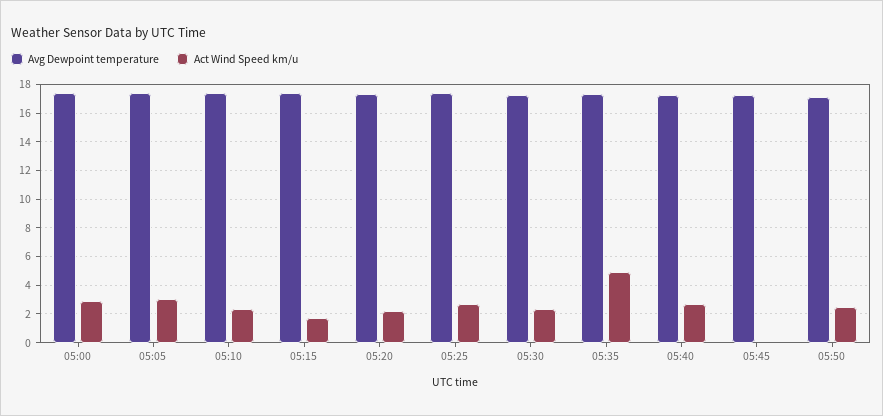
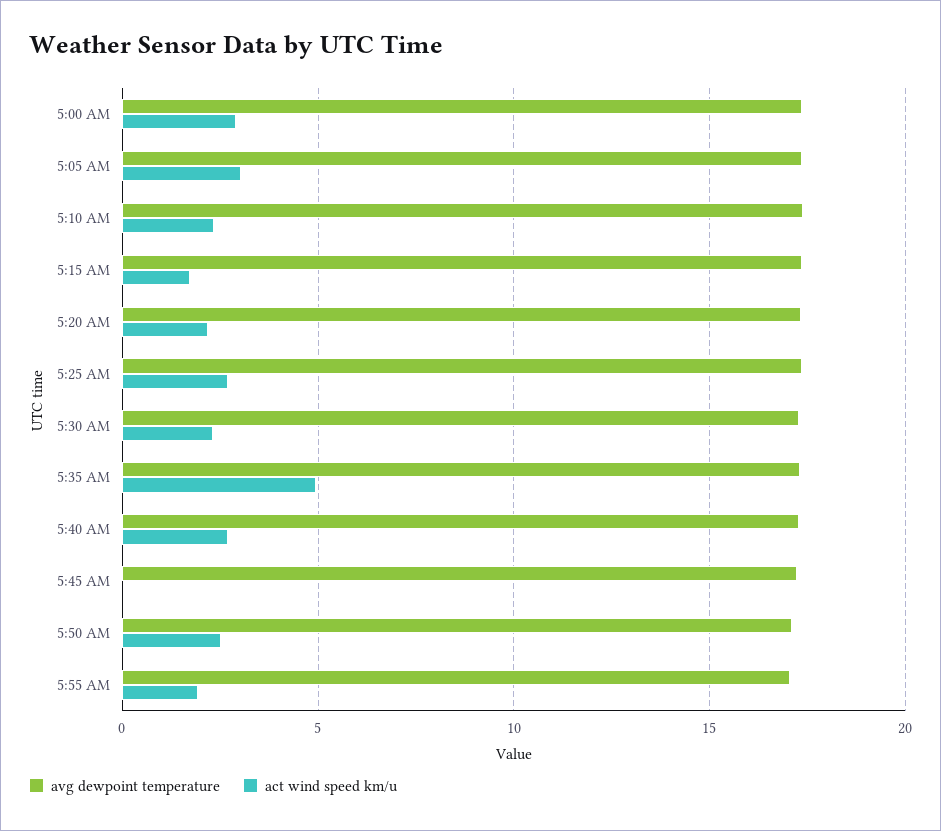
Avg Dewpoint temperature, 5:55 AM: none -> 17
Act Wind Speed km/u, 5:55 AM: none -> 2

